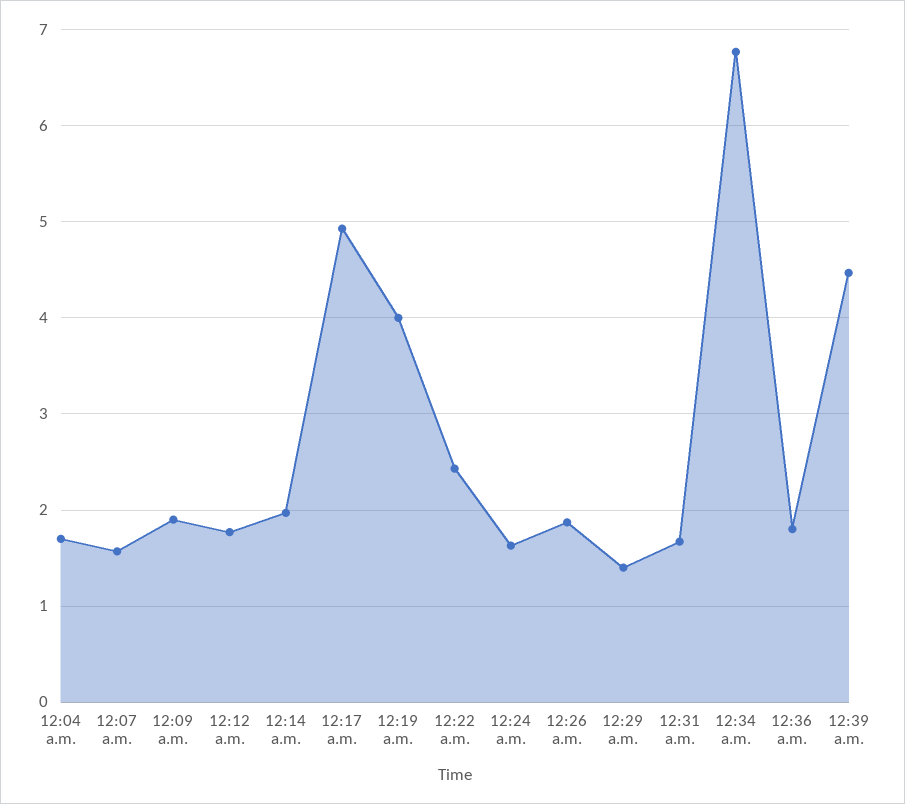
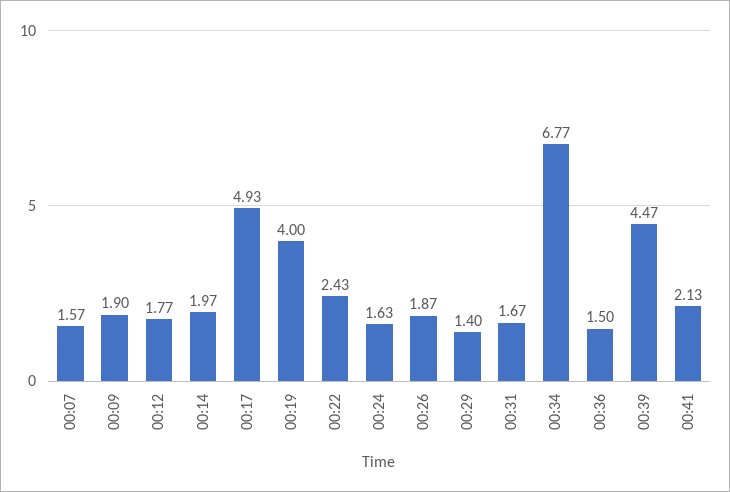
12:04 a.m.: 1.7 -> none
12:36 a.m.: 1.8 -> 1.5
00:41: none -> 2.13

